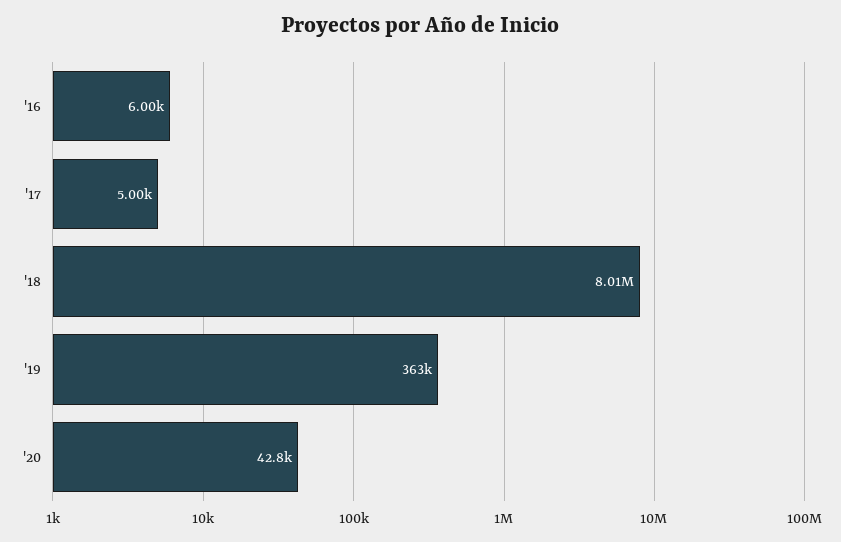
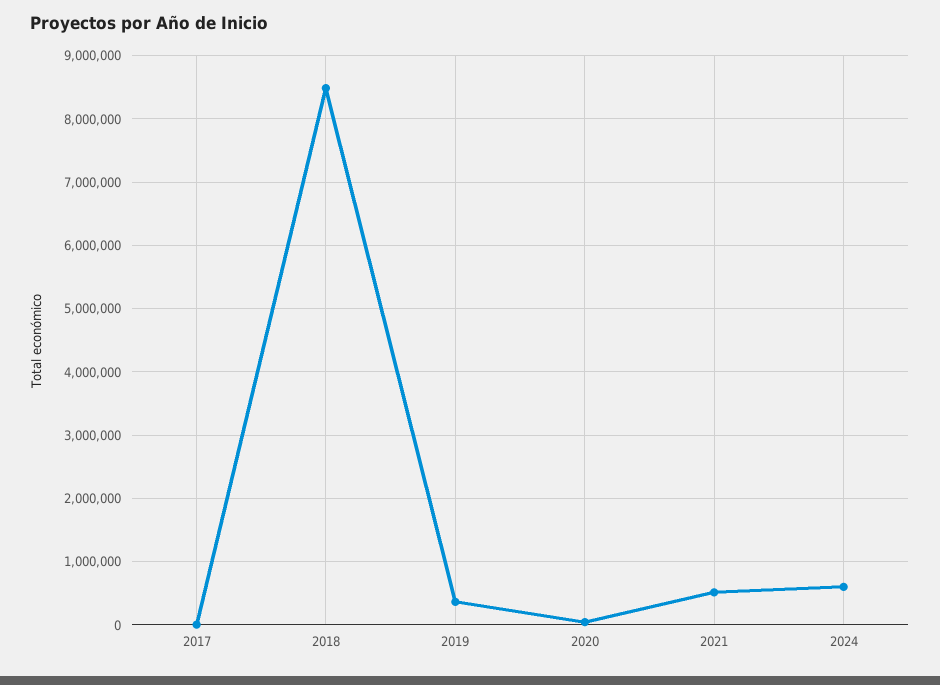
'16: 6000 -> none
'18: 8010000 -> 8500000
2021: none -> 500000
2024: none -> 600000

